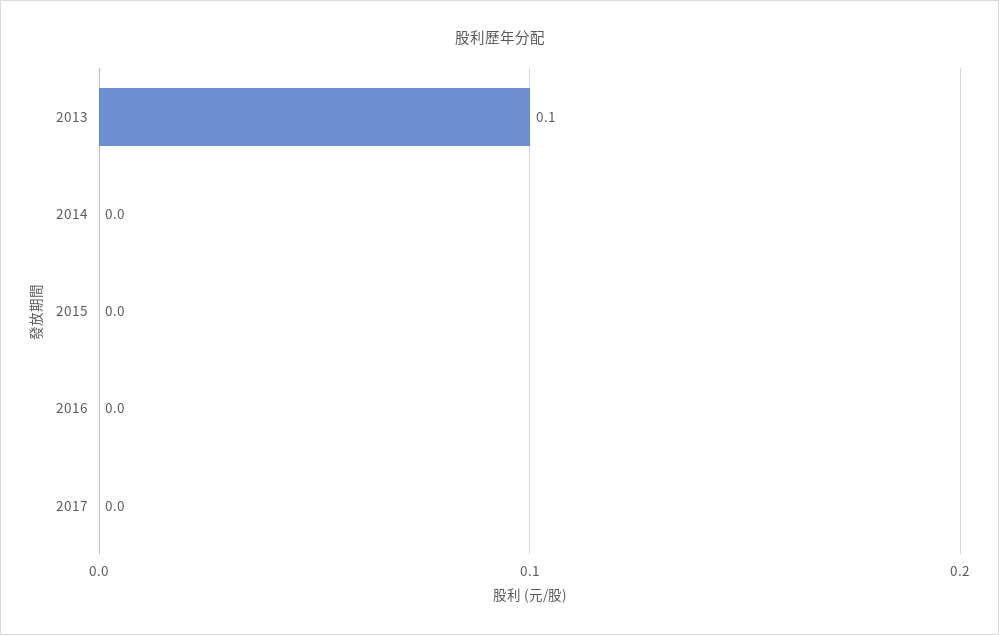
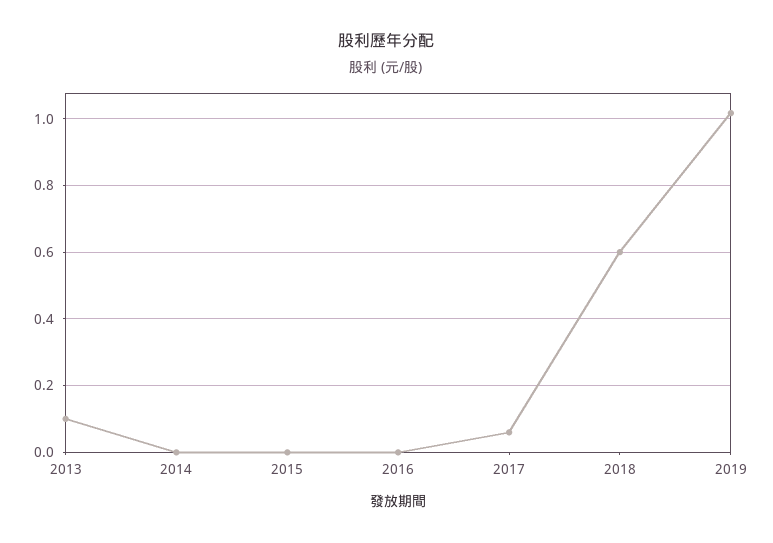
2017: 0 -> 0.06
2018: none -> 0.6
2019: none -> 1.02

